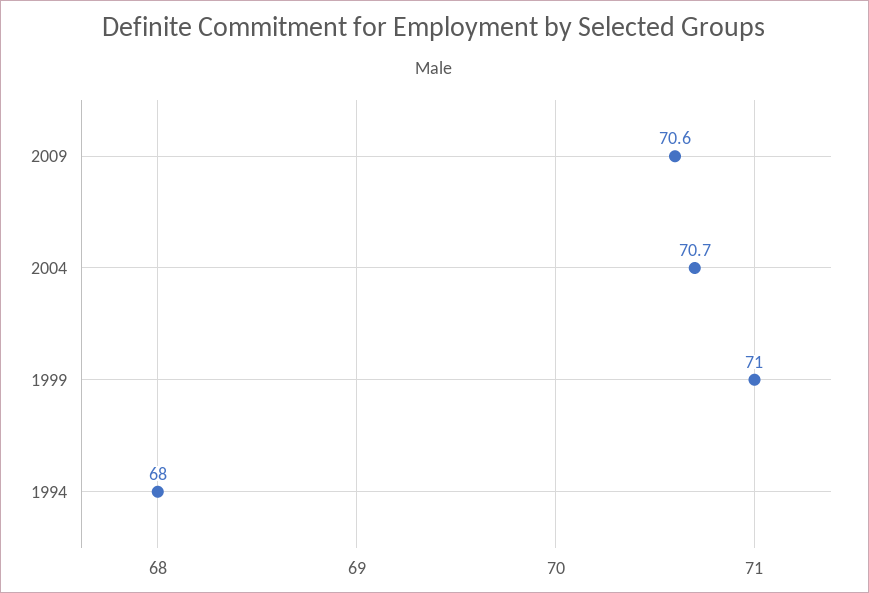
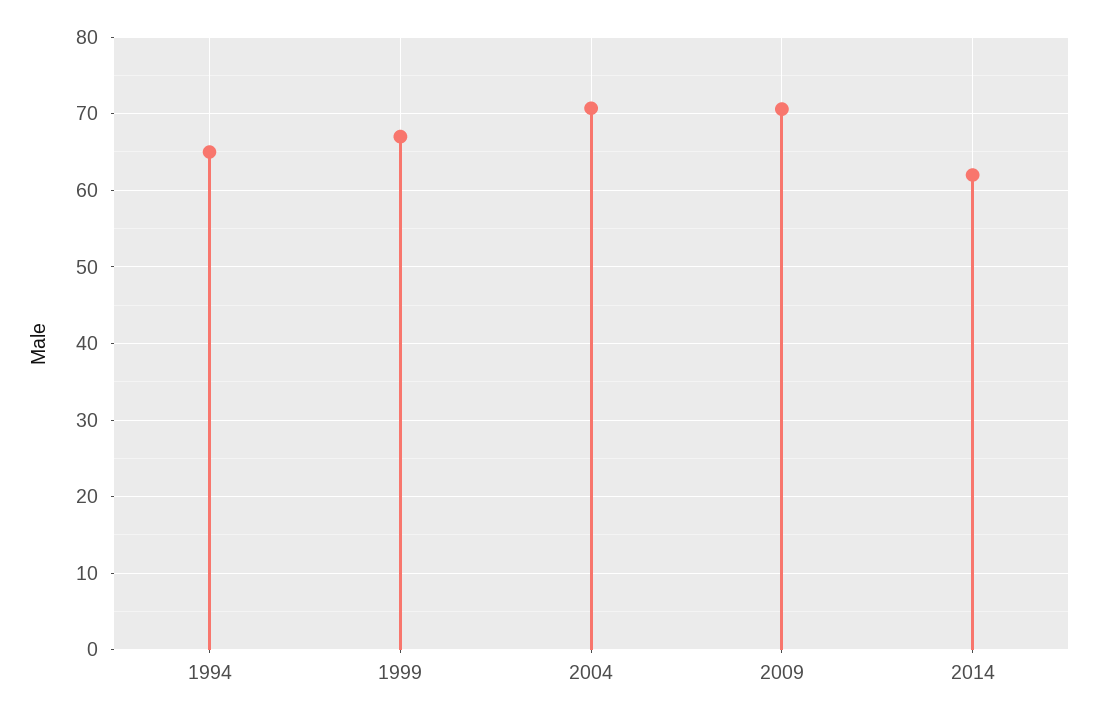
1999: 71 -> 67
1994: 68 -> 65
2014: none -> 62

